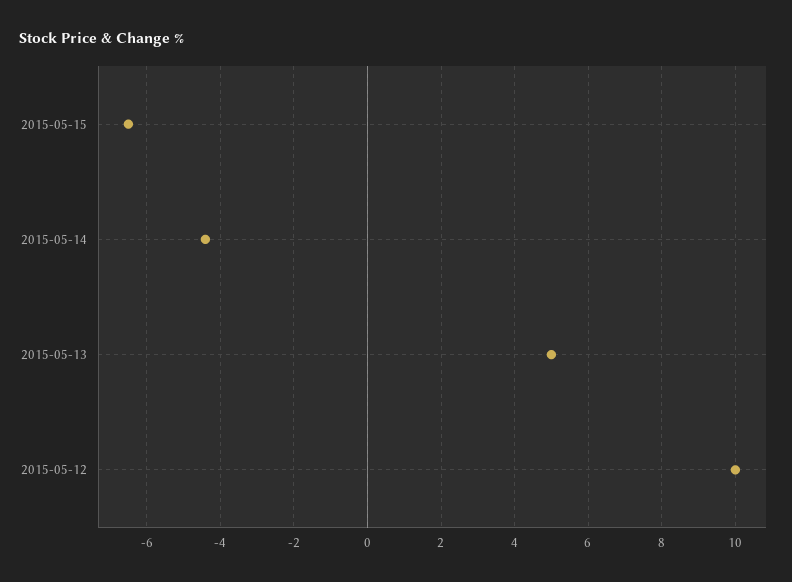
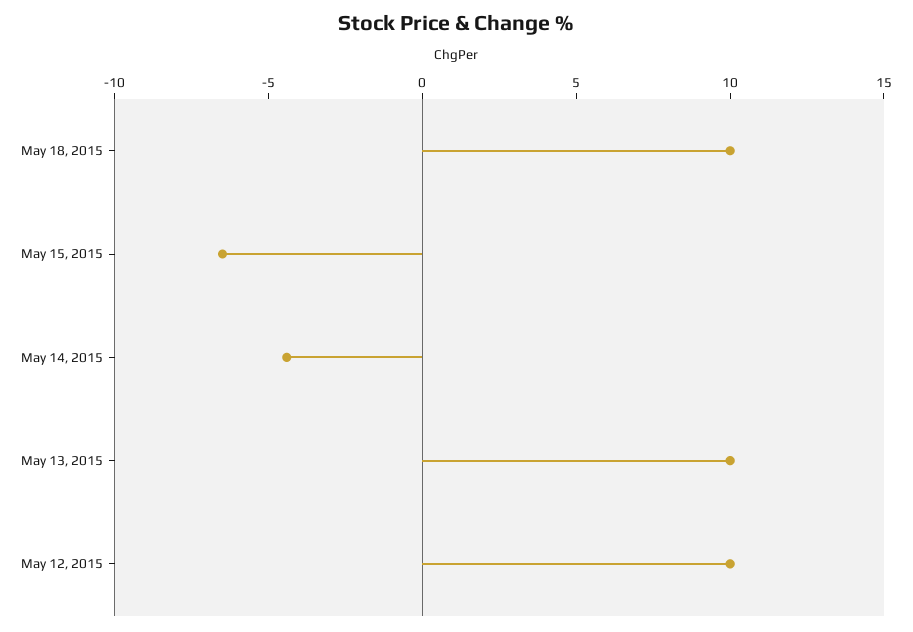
2015-05-13: 5 -> 10
May 18, 2015: none -> 10

